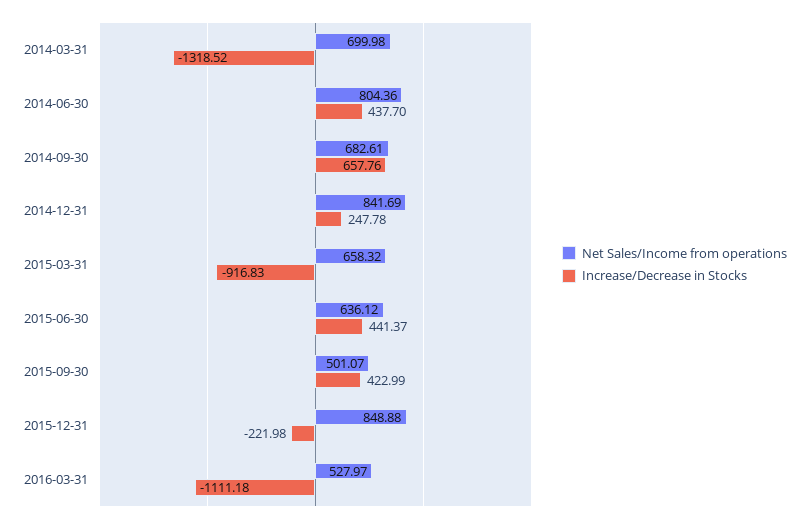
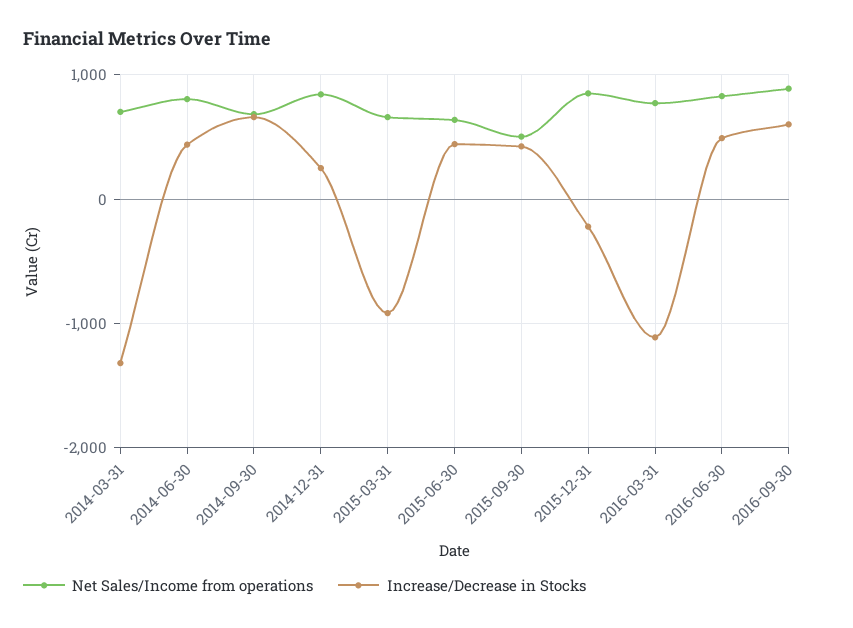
Net Sales/Income from operations, 2016-03-31: 527.97 -> 800
Net Sales/Income from operations, 2016-06-30: none -> 800
Increase/Decrease in Stocks, 2016-06-30: none -> 500
Net Sales/Income from operations, 2016-09-30: none -> 900
Increase/Decrease in Stocks, 2016-09-30: none -> 600

